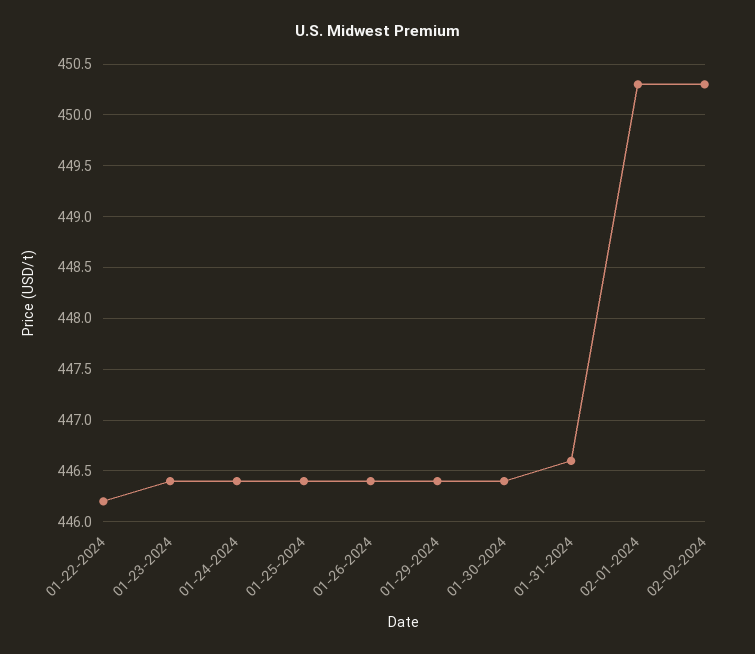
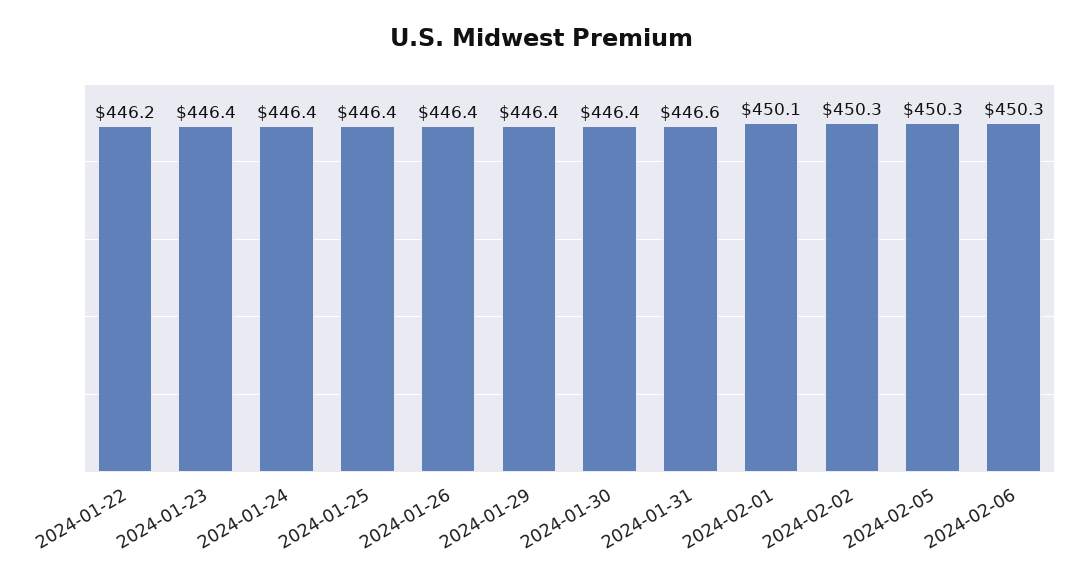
02-01-2024: 450.3 -> 450.1
2024-02-05: none -> 450.3
2024-02-06: none -> 450.3

